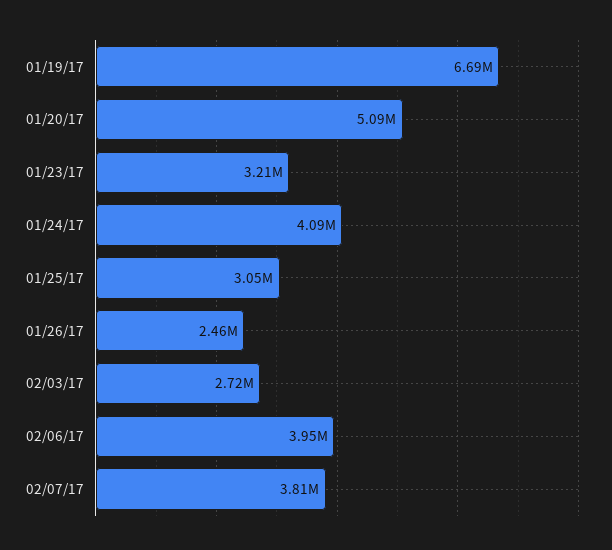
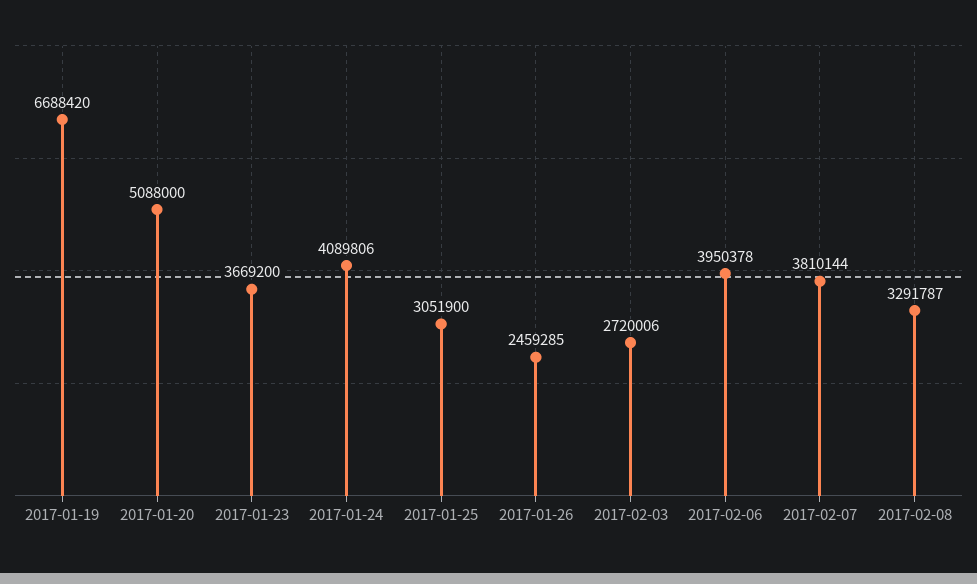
01/23/17: 3210000 -> 3669200
2017-02-08: none -> 3291787

